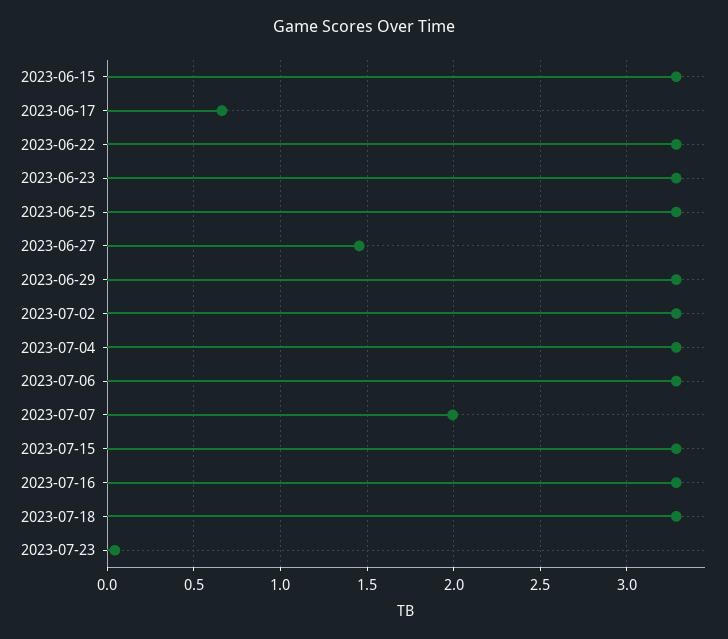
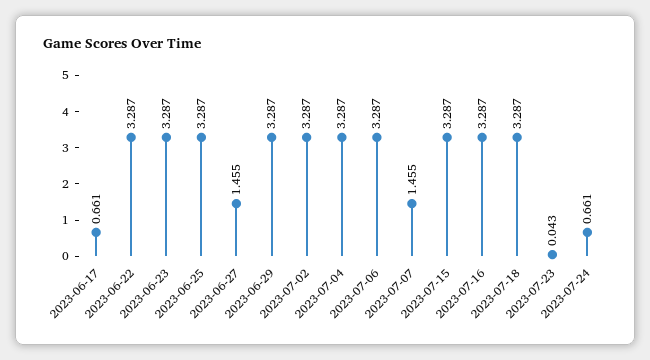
2023-06-15: 3.3 -> none
2023-07-07: 2 -> 1.455
2023-07-24: none -> 0.661

